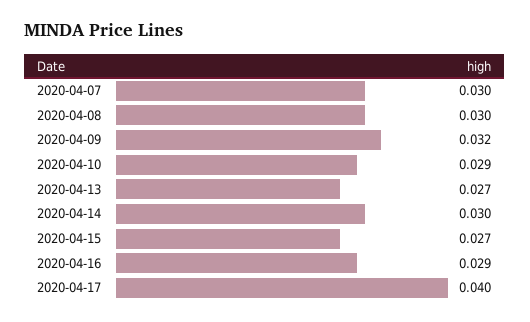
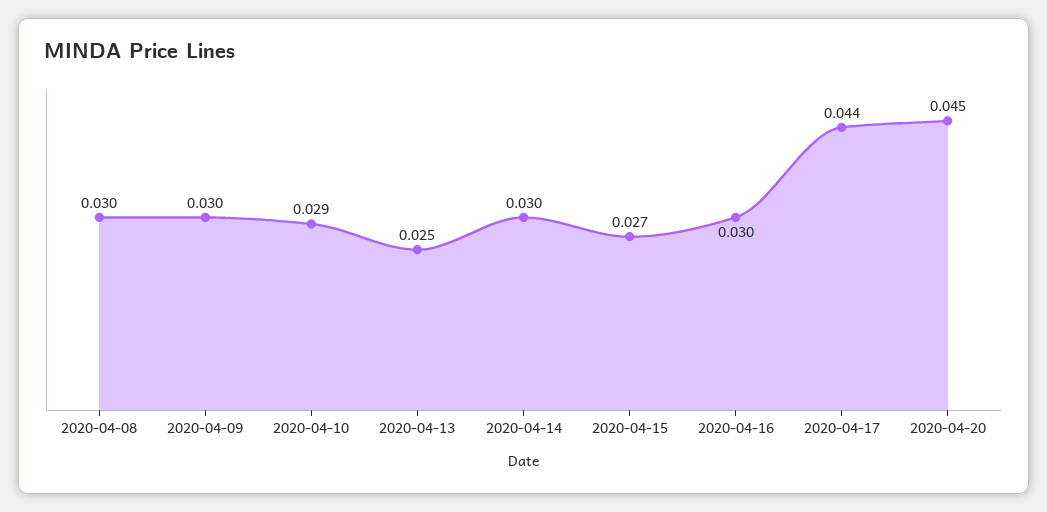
2020-04-07: 0.03 -> none
2020-04-09: 0.032 -> 0.03
2020-04-13: 0.027 -> 0.025
2020-04-16: 0.029 -> 0.03
2020-04-17: 0.04 -> 0.044
2020-04-20: none -> 0.045

